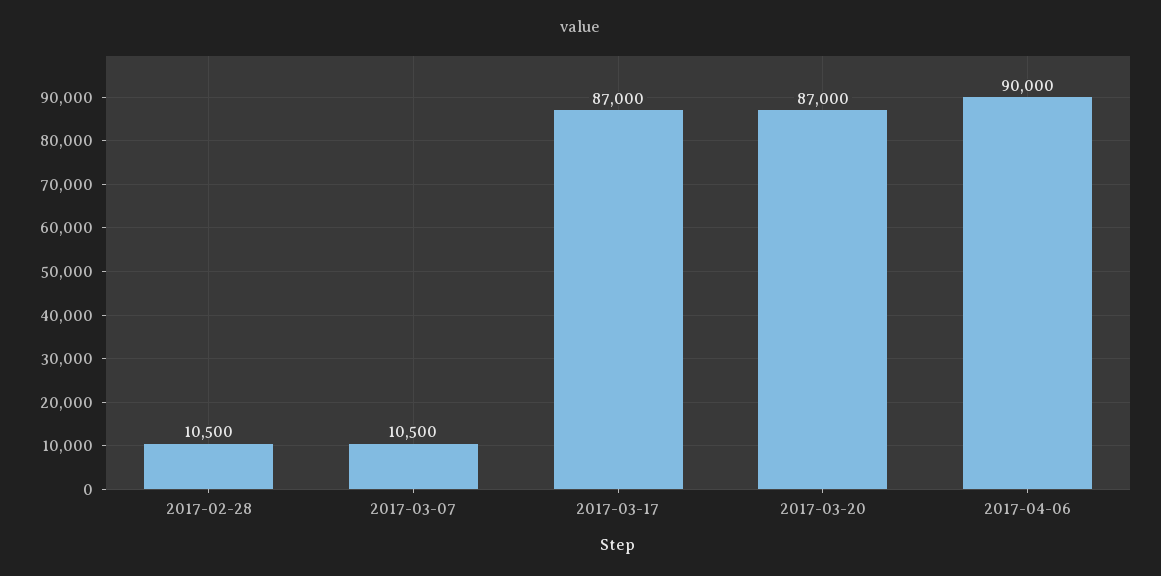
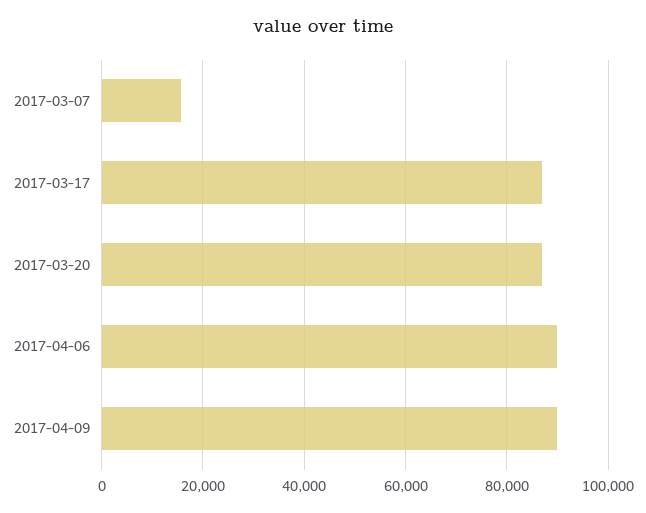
2017-02-28: 10500 -> none
2017-03-07: 10500 -> 16000
2017-04-09: none -> 90000

